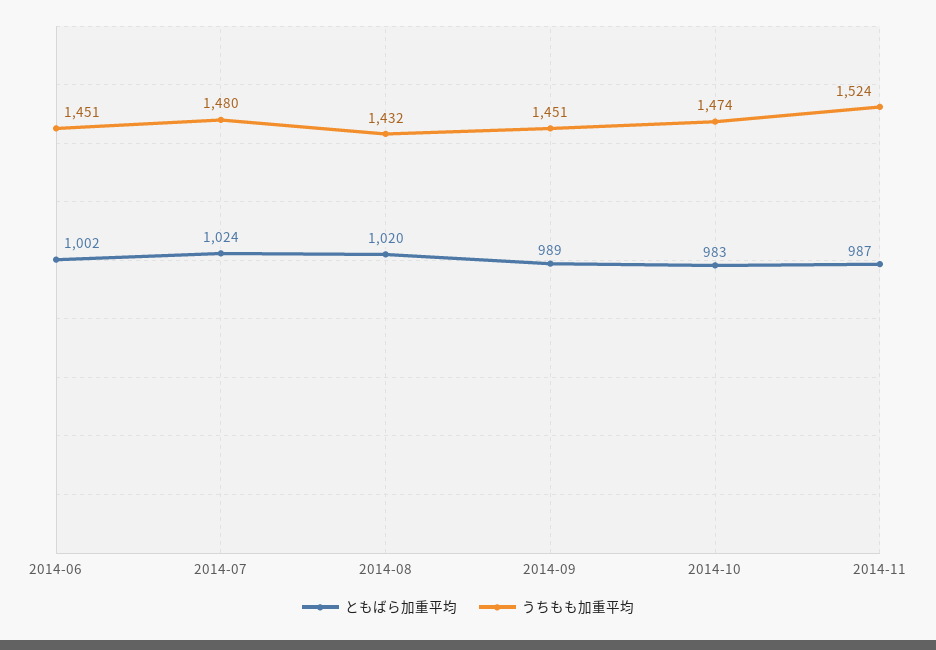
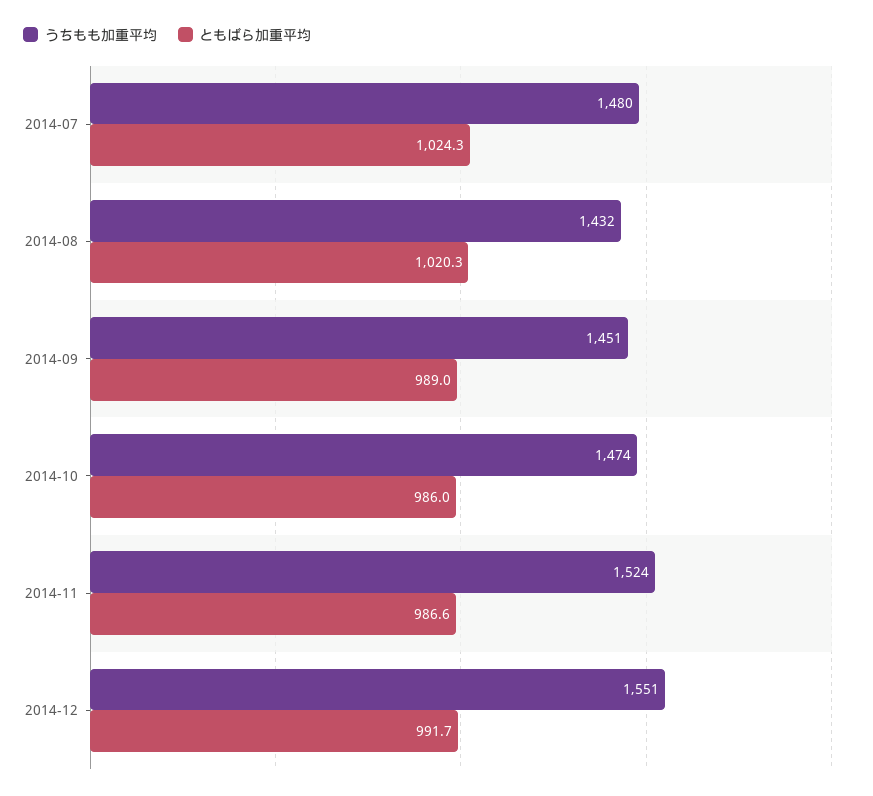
ともばら加重平均, 2014-06: 1002 -> none
うちもも加重平均, 2014-06: 1451 -> none
ともばら加重平均, 2014-10: 983 -> 986
うちもも加重平均, 2014-12: none -> 1551
ともばら加重平均, 2014-12: none -> 991.7

